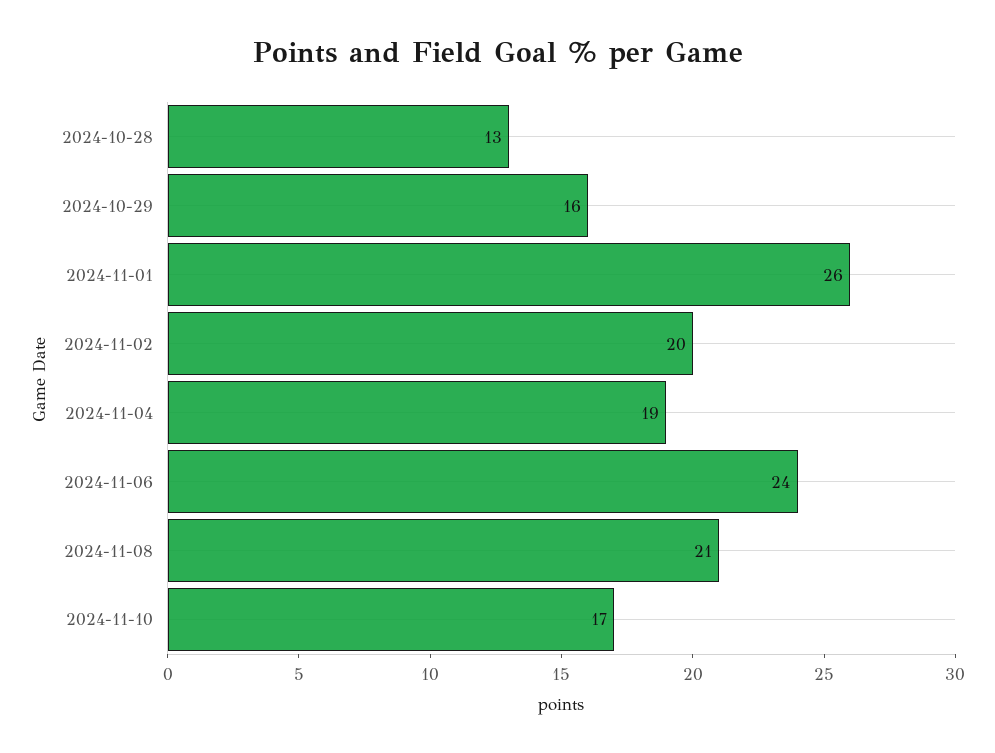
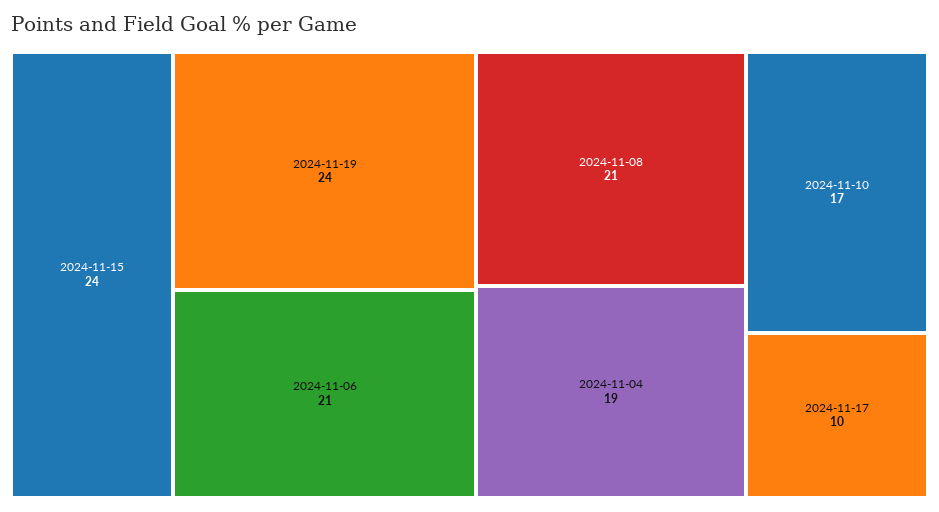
2024-10-28: 13 -> none
2024-10-29: 16 -> none
2024-11-01: 26 -> none
2024-11-02: 20 -> none
2024-11-06: 24 -> 21
2024-11-15: none -> 24
2024-11-19: none -> 24
2024-11-17: none -> 10

